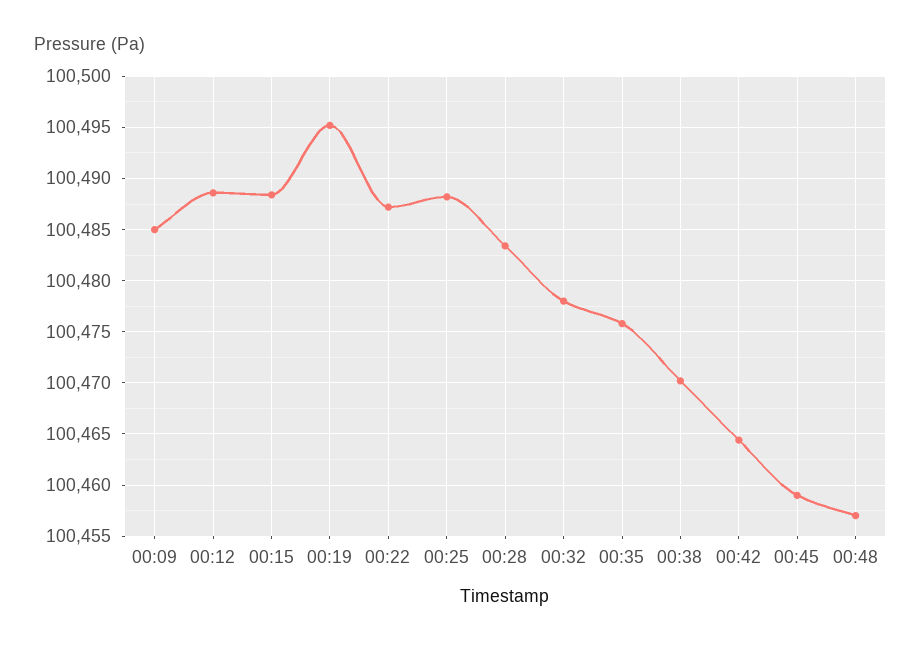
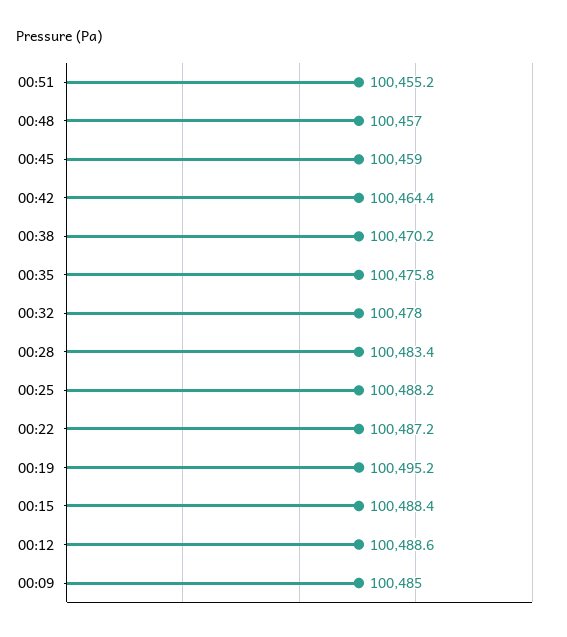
00:51: none -> 100455.2

